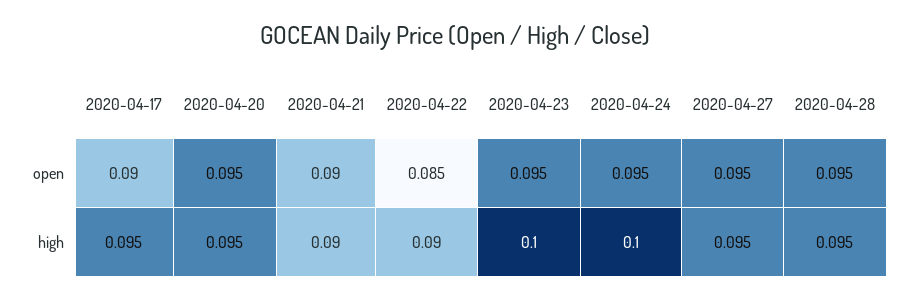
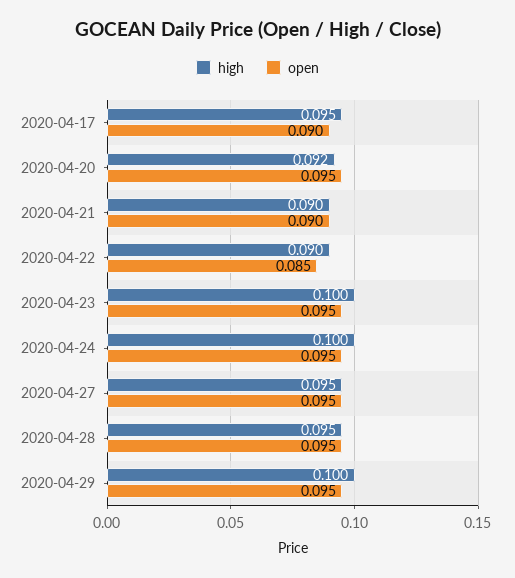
high, 2020-04-20: 0.095 -> 0.092
high, 2020-04-29: none -> 0.1
open, 2020-04-29: none -> 0.095

